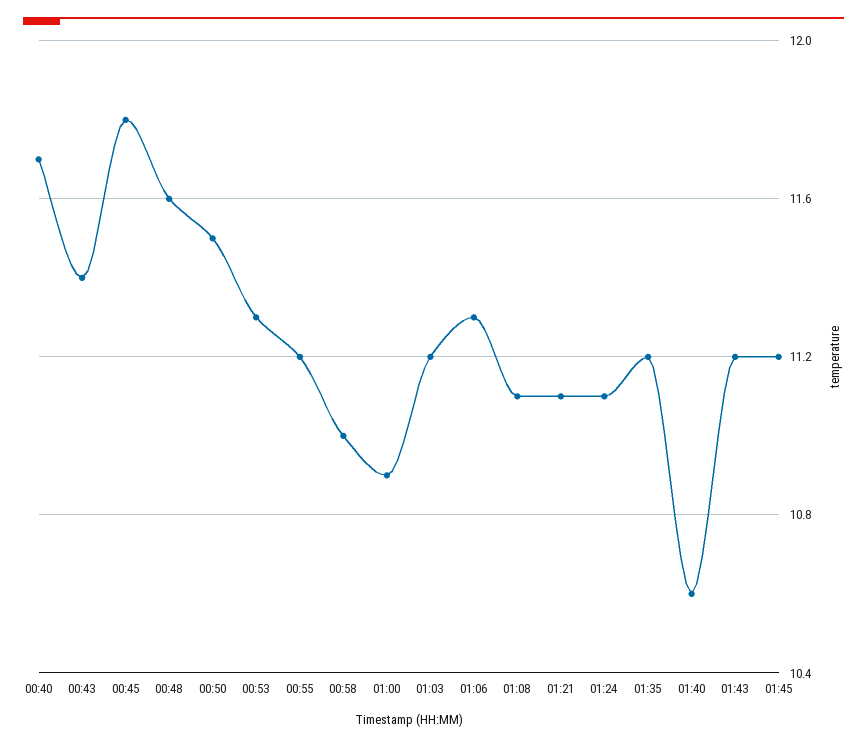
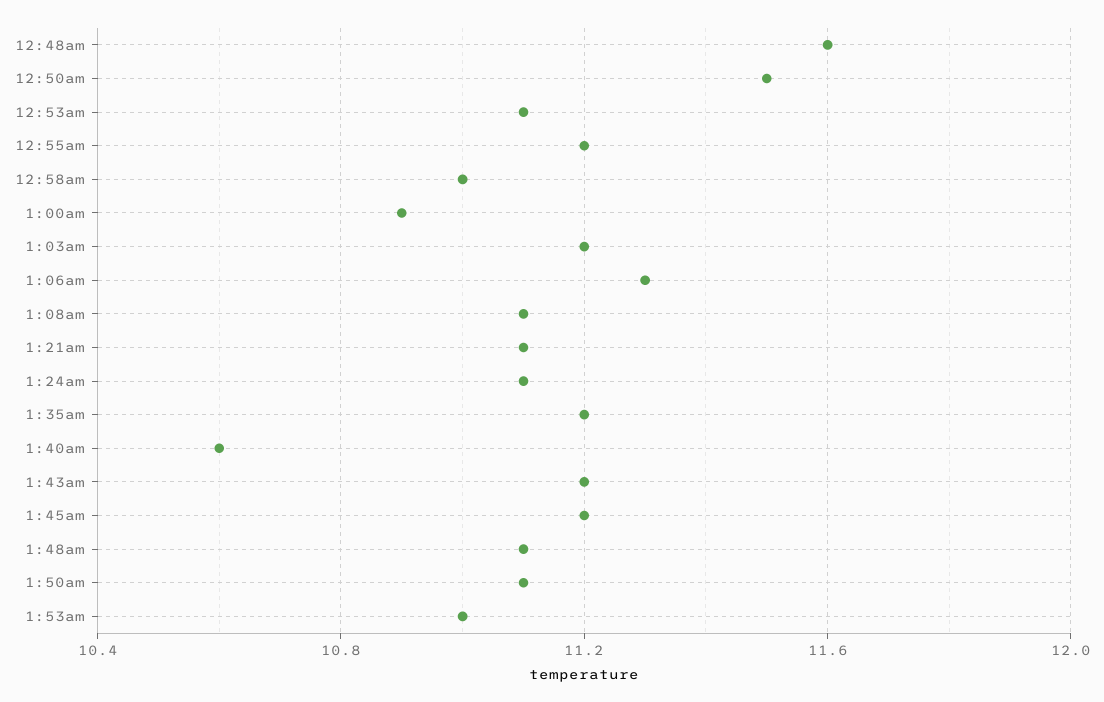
00:40: 11.7 -> none
00:43: 11.4 -> none
00:45: 11.8 -> none
00:53: 11.3 -> 11.1
1:48am: none -> 11.1
1:50am: none -> 11.1
1:53am: none -> 11

